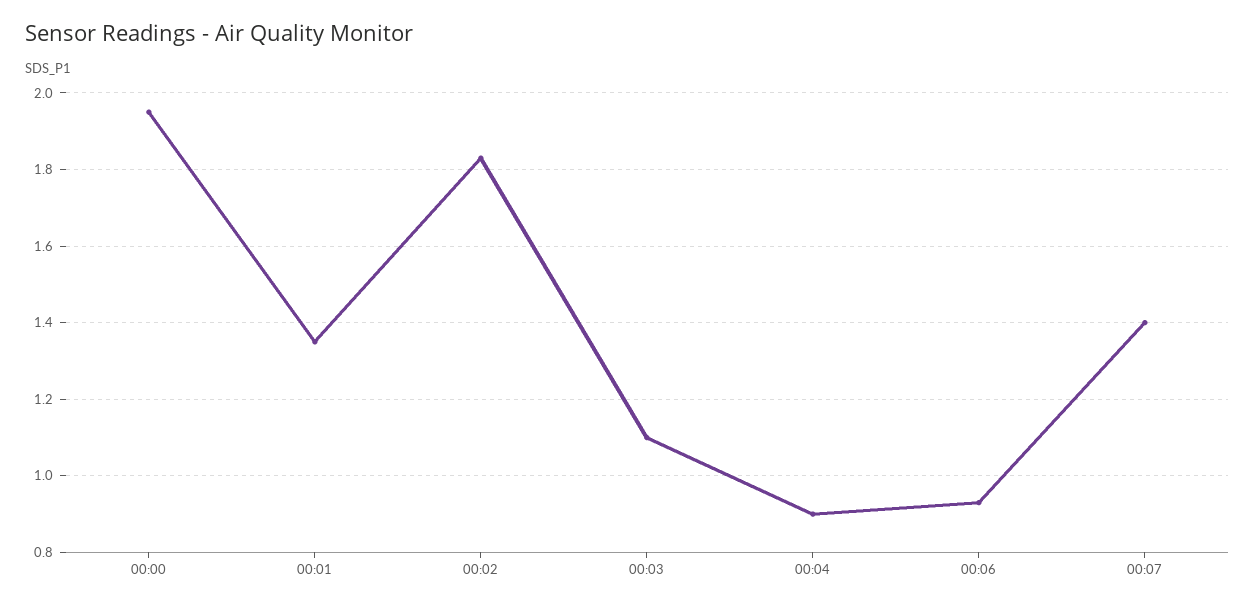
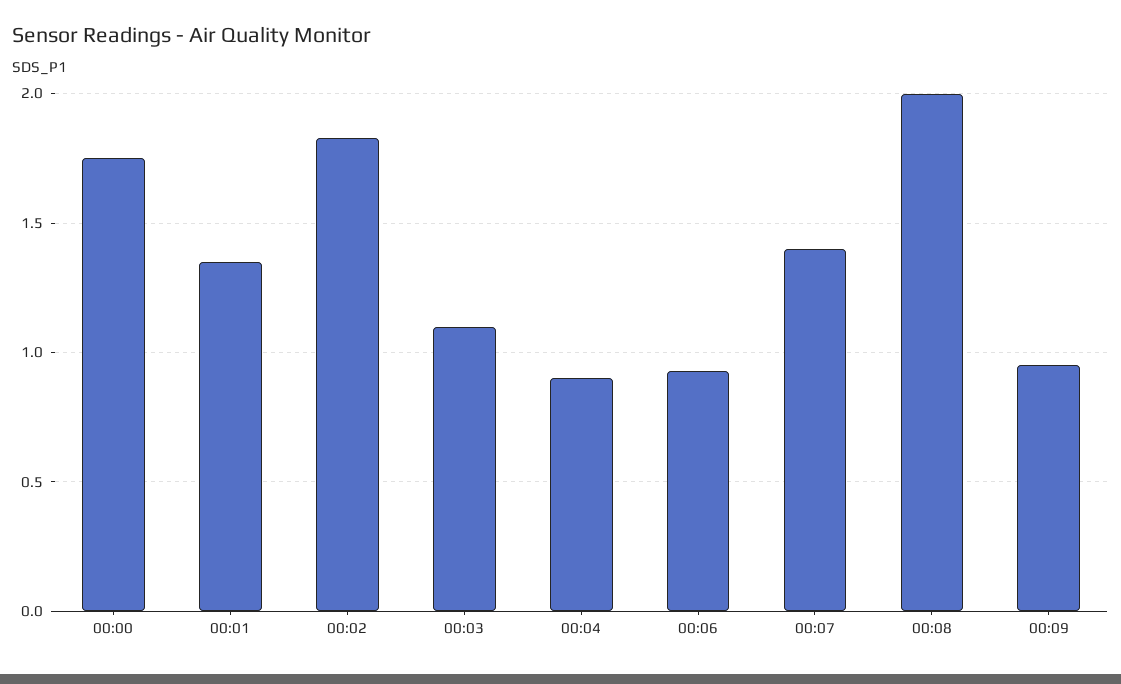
00:00: 1.95 -> 1.75
00:08: none -> 2
00:09: none -> 0.95

